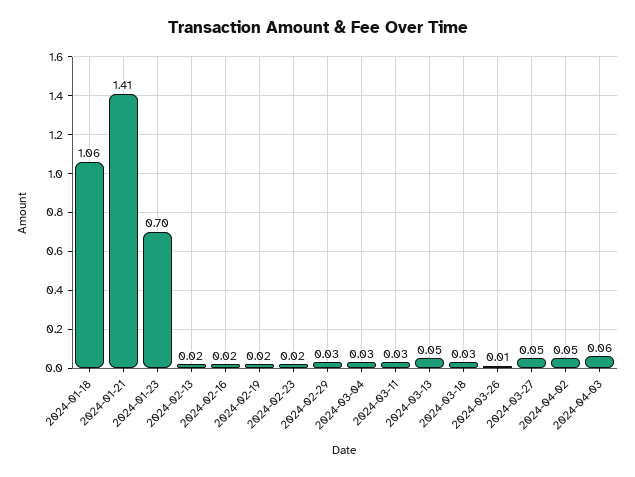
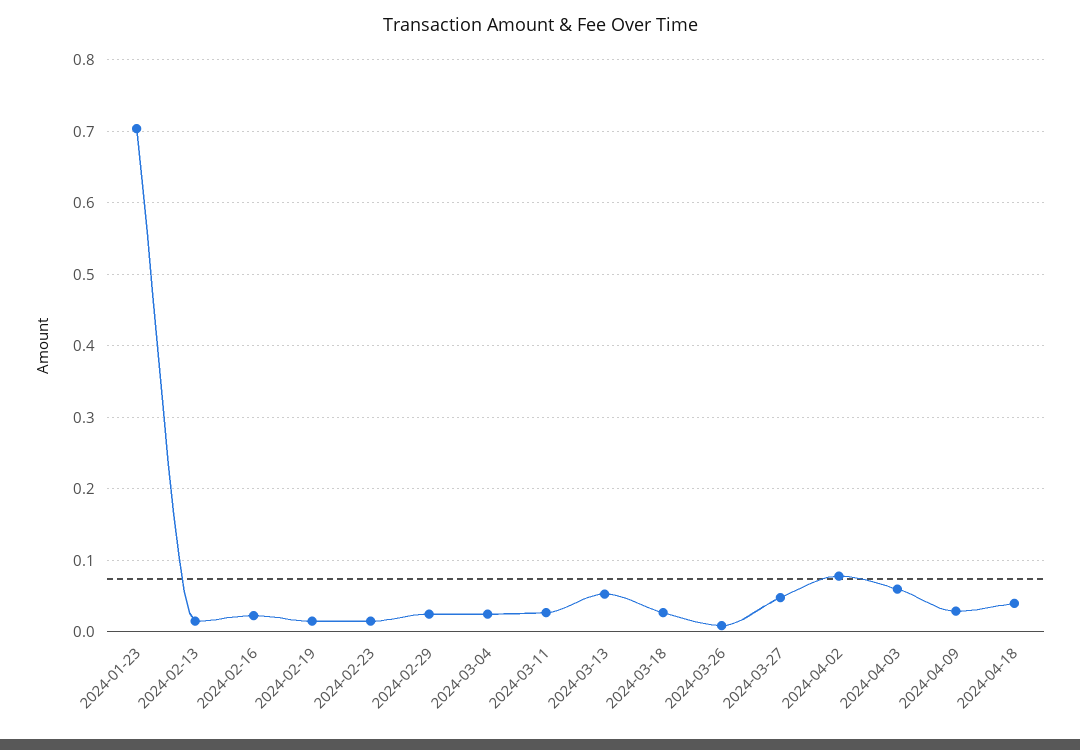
2024-01-18: 1.06 -> none
2024-01-21: 1.41 -> none
2024-04-02: 0.05 -> 0.08
2024-04-09: none -> 0.03
2024-04-18: none -> 0.04

